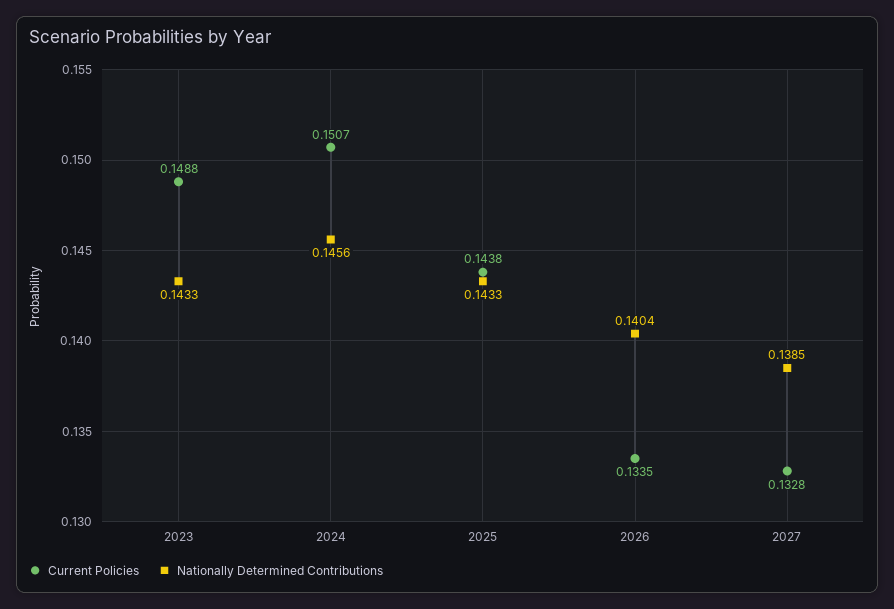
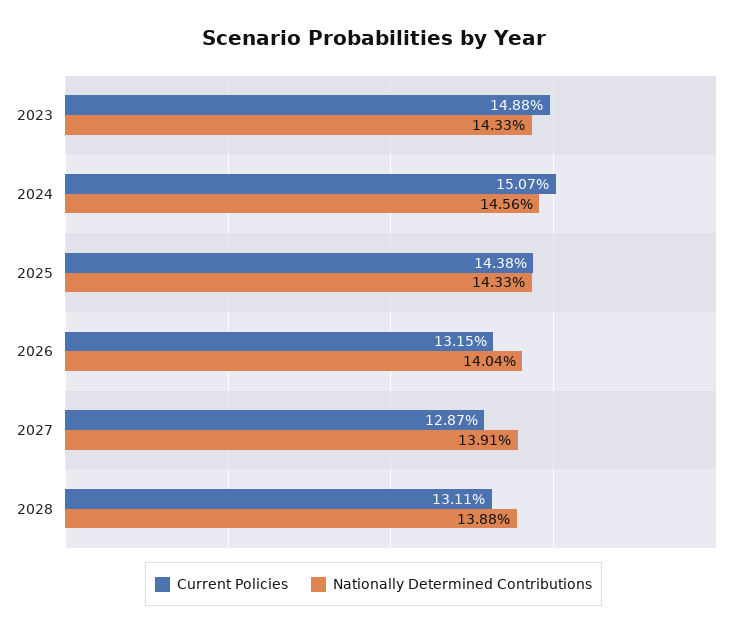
Current Policies, 2026: 0.1335 -> 0.1315
Current Policies, 2027: 0.1328 -> 0.1287
Nationally Determined Contributions, 2027: 0.1385 -> 0.1391
Current Policies, 2028: none -> 0.1311
Nationally Determined Contributions, 2028: none -> 0.1388

